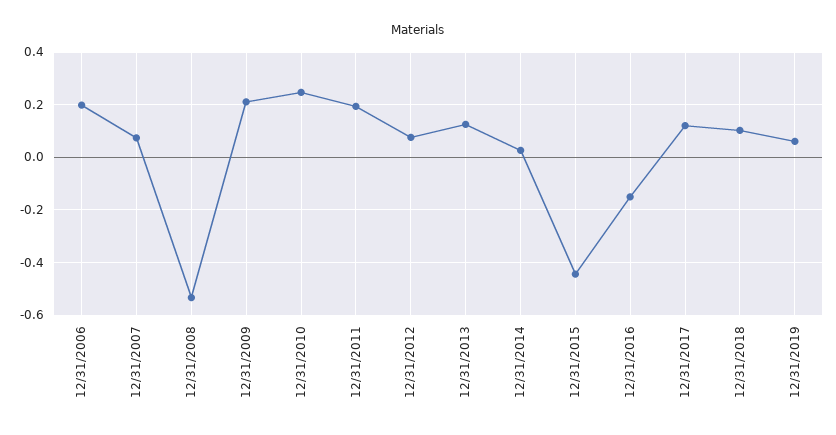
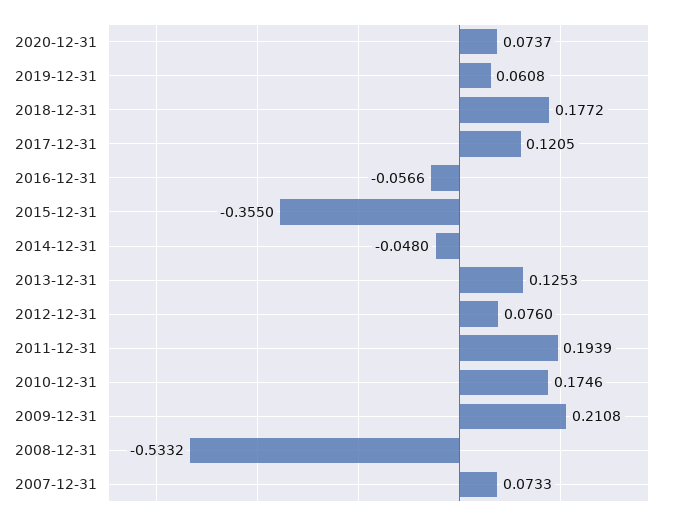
12/31/2006: 0.2 -> none
12/31/2010: 0.25 -> 0.1746
12/31/2014: 0.025 -> -0.048
12/31/2015: -0.45 -> -0.355
12/31/2016: -0.15 -> -0.0566
12/31/2018: 0.1 -> 0.1772
2020-12-31: none -> 0.0737

